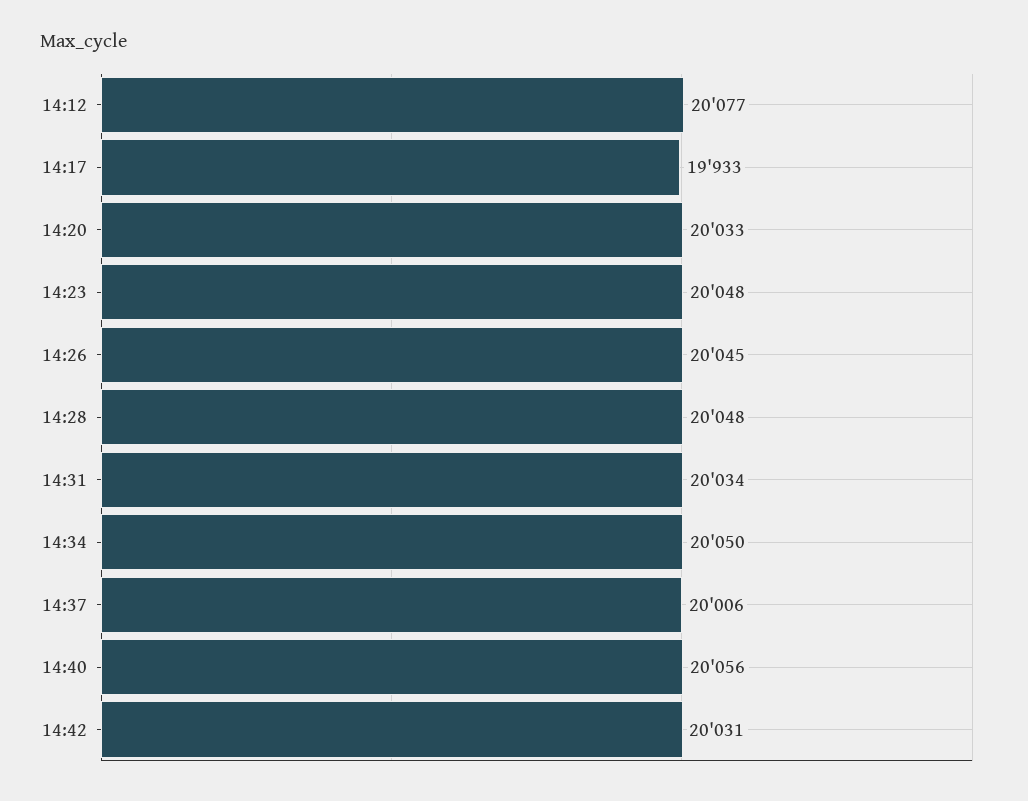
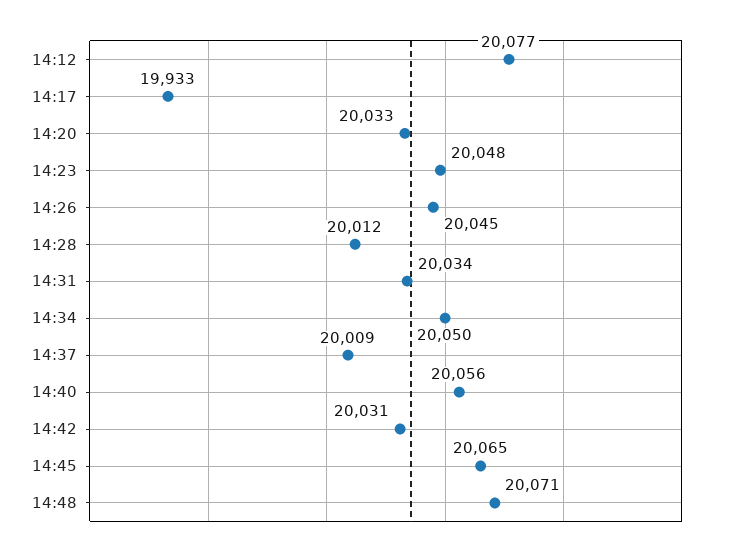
14:28: 20048 -> 20012
14:37: 20006 -> 20009
14:45: none -> 20065
14:48: none -> 20071

